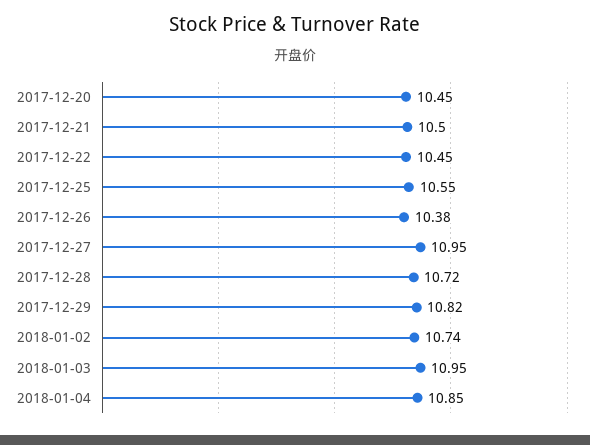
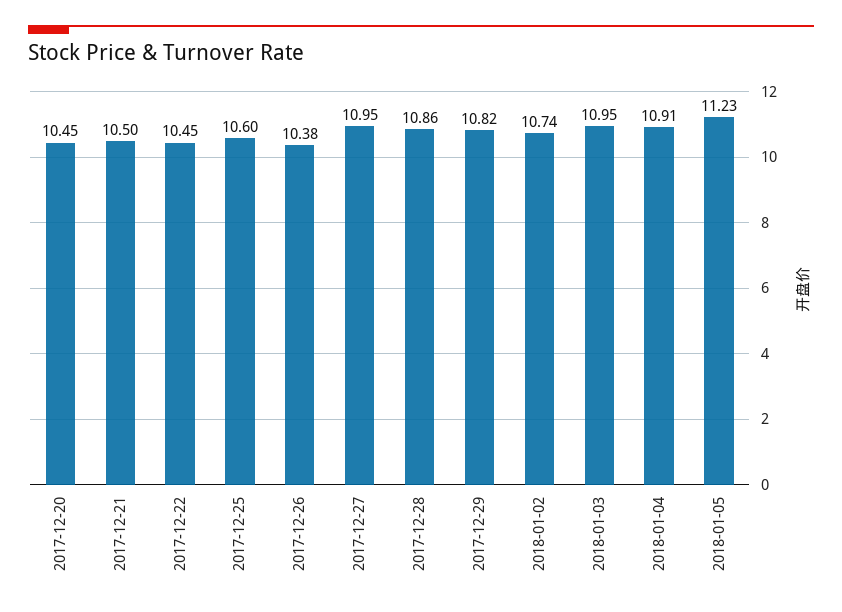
2017-12-25: 10.55 -> 10.6
2017-12-28: 10.72 -> 10.86
2018-01-04: 10.85 -> 10.91
2018-01-05: none -> 11.23

